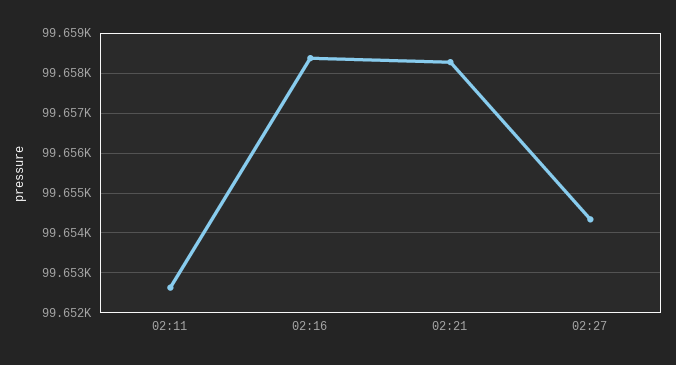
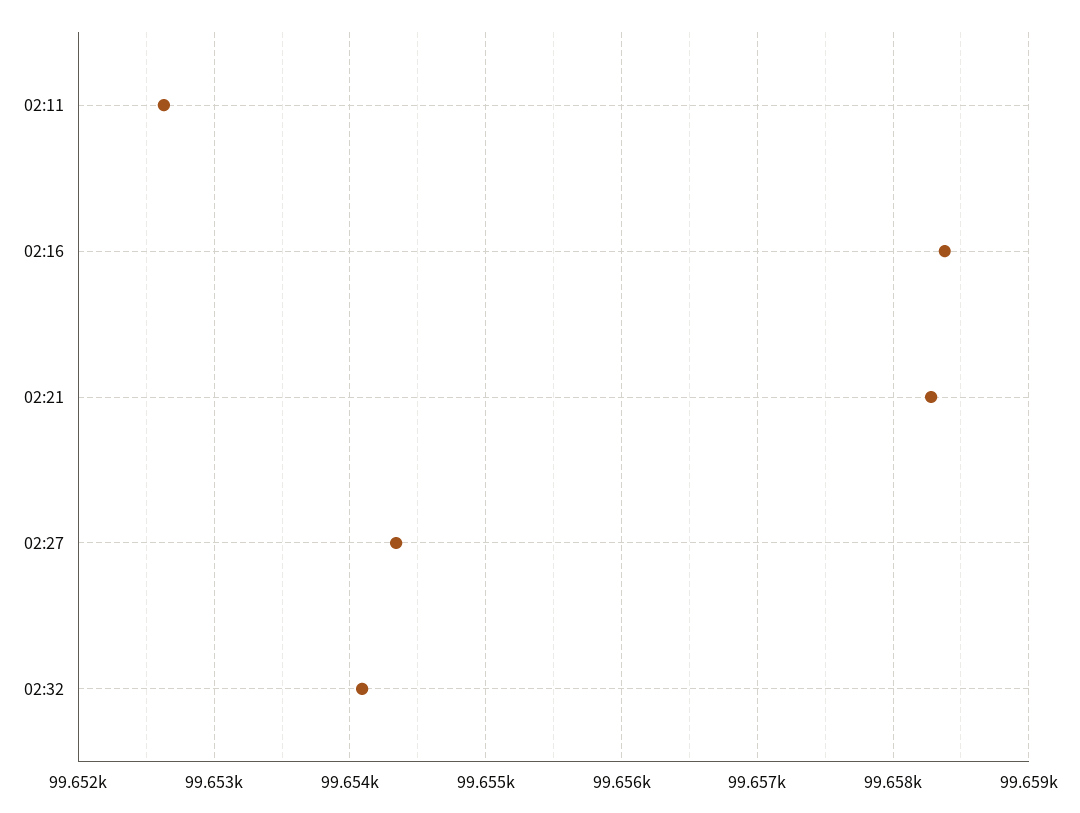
02:32: none -> 99654.1

